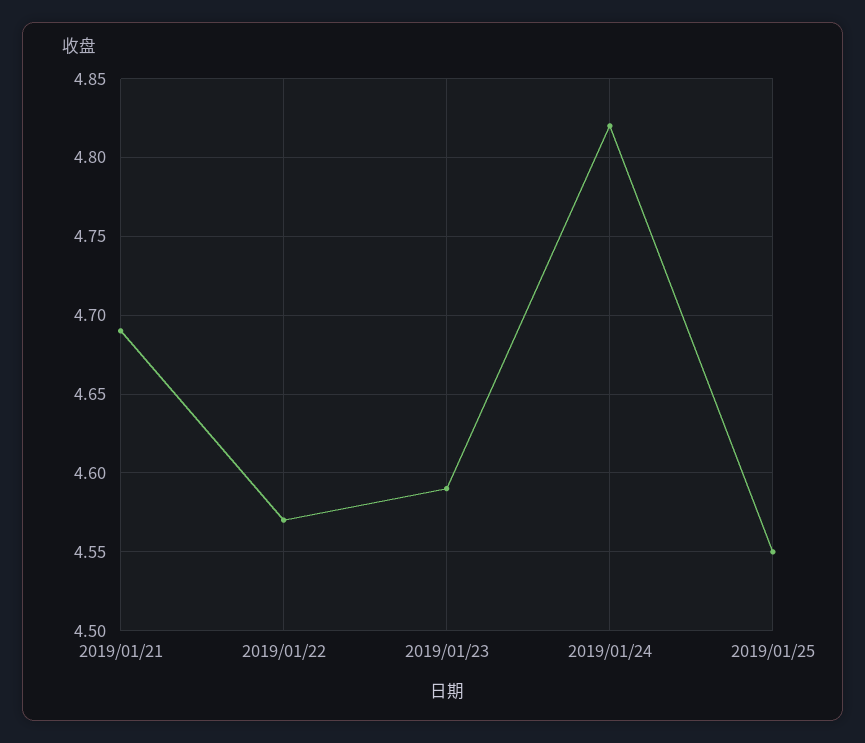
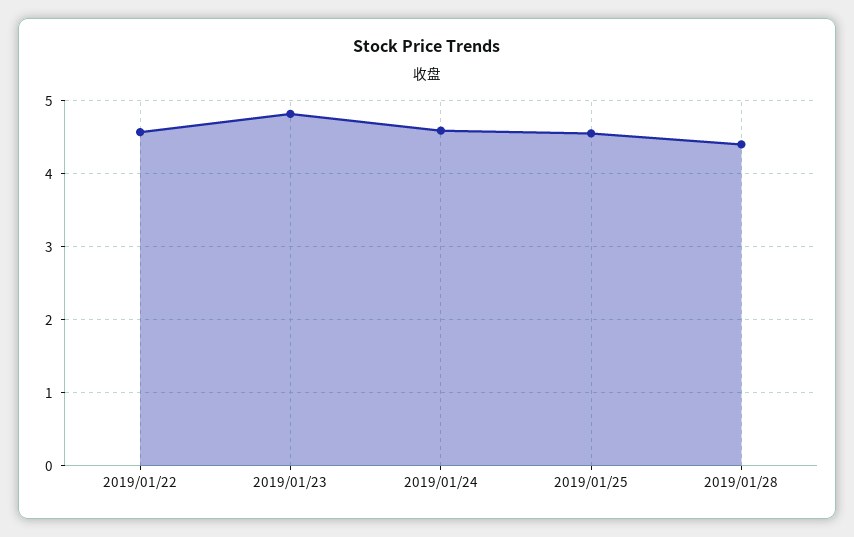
2019/01/21: 4.69 -> none
2019/01/23: 4.59 -> 4.8
2019/01/24: 4.82 -> 4.6
2019/01/28: none -> 4.4

